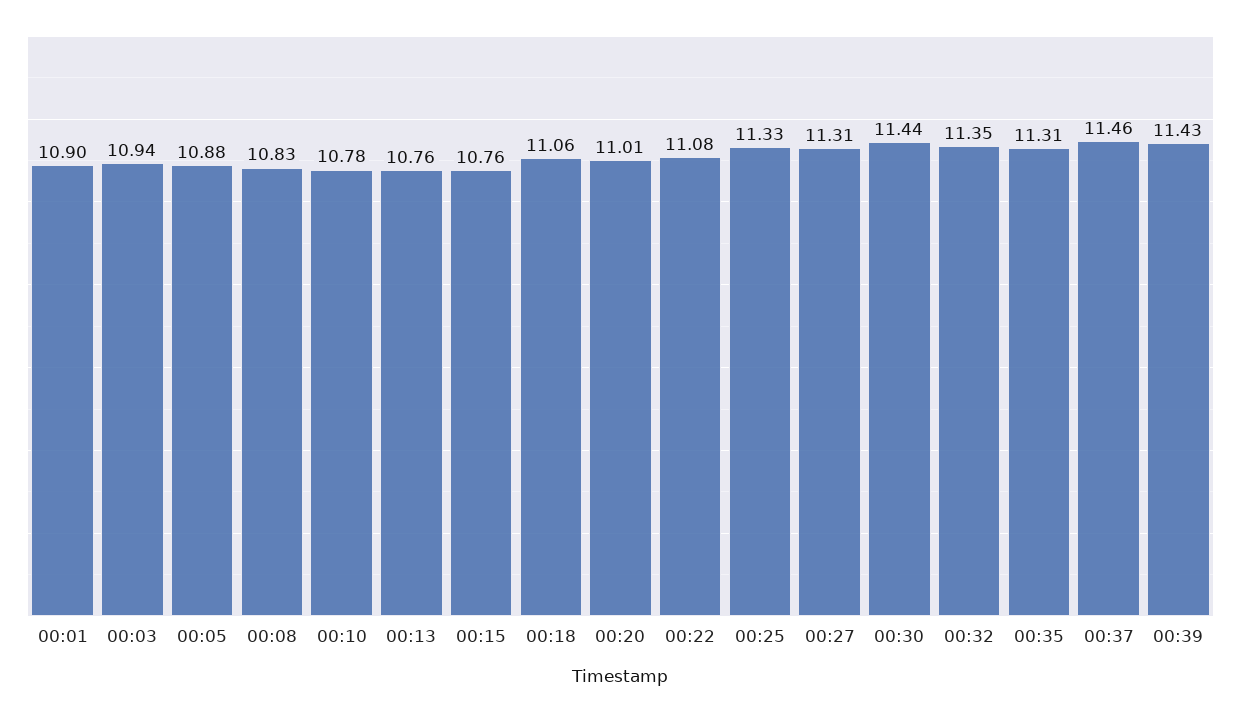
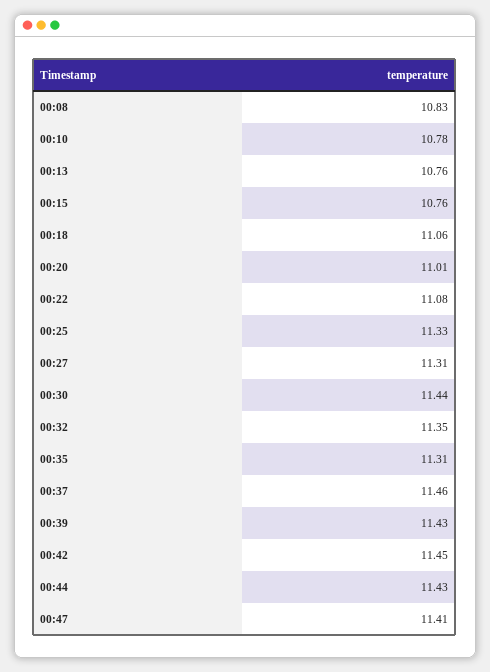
00:01: 10.9 -> none
00:03: 10.94 -> none
00:05: 10.88 -> none
00:42: none -> 11.45
00:44: none -> 11.43
00:47: none -> 11.41

